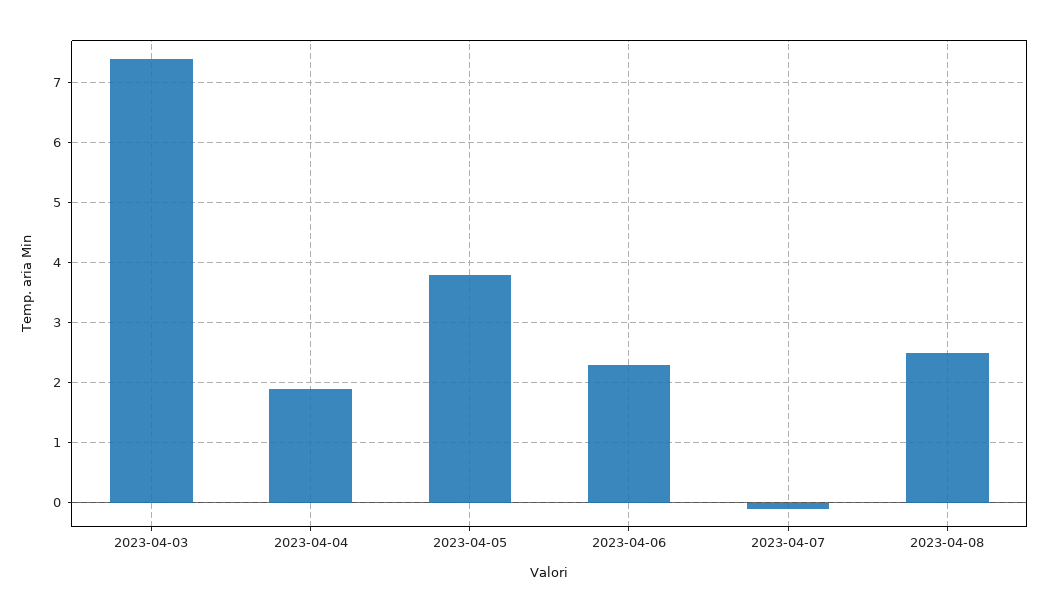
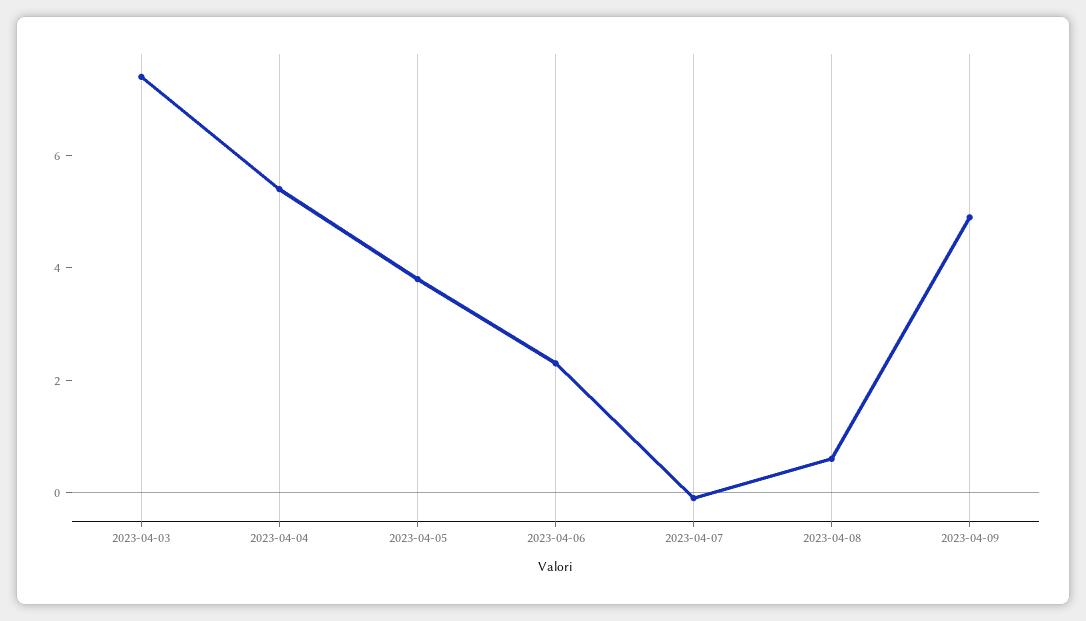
2023-04-04: 1.9 -> 5.5
2023-04-08: 2.5 -> 0.5
2023-04-09: none -> 5

